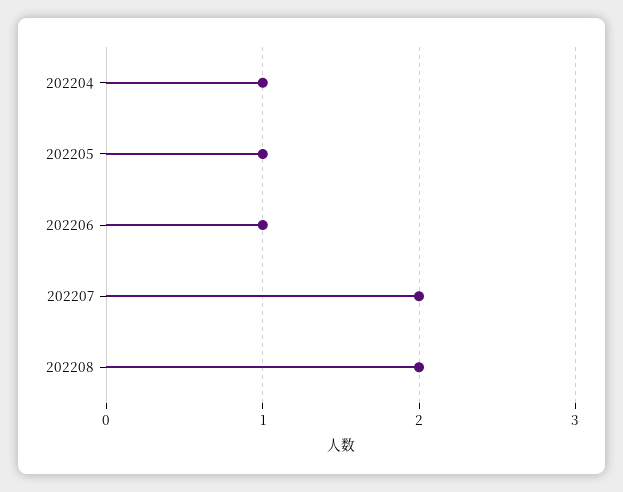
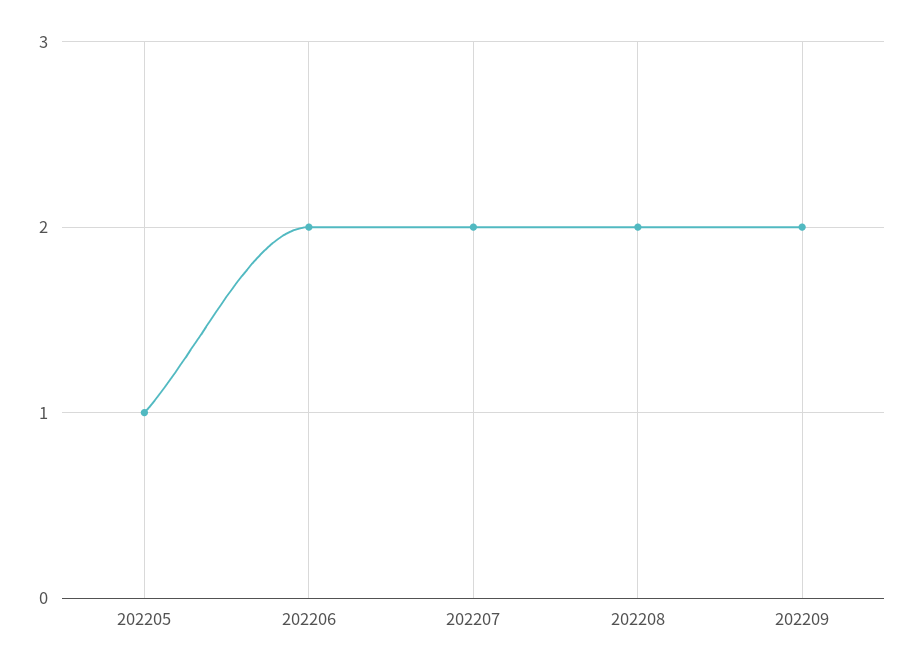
202204: 1 -> none
202206: 1 -> 2
202209: none -> 2

